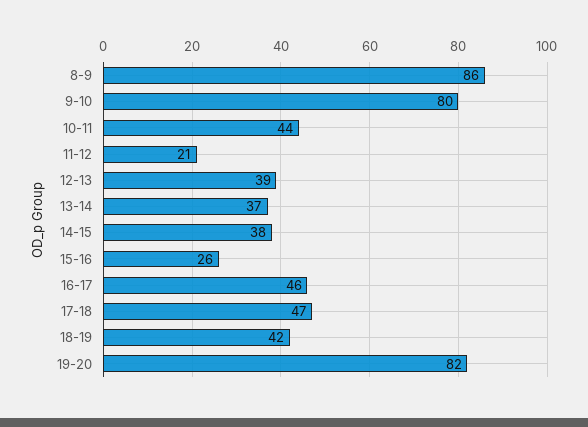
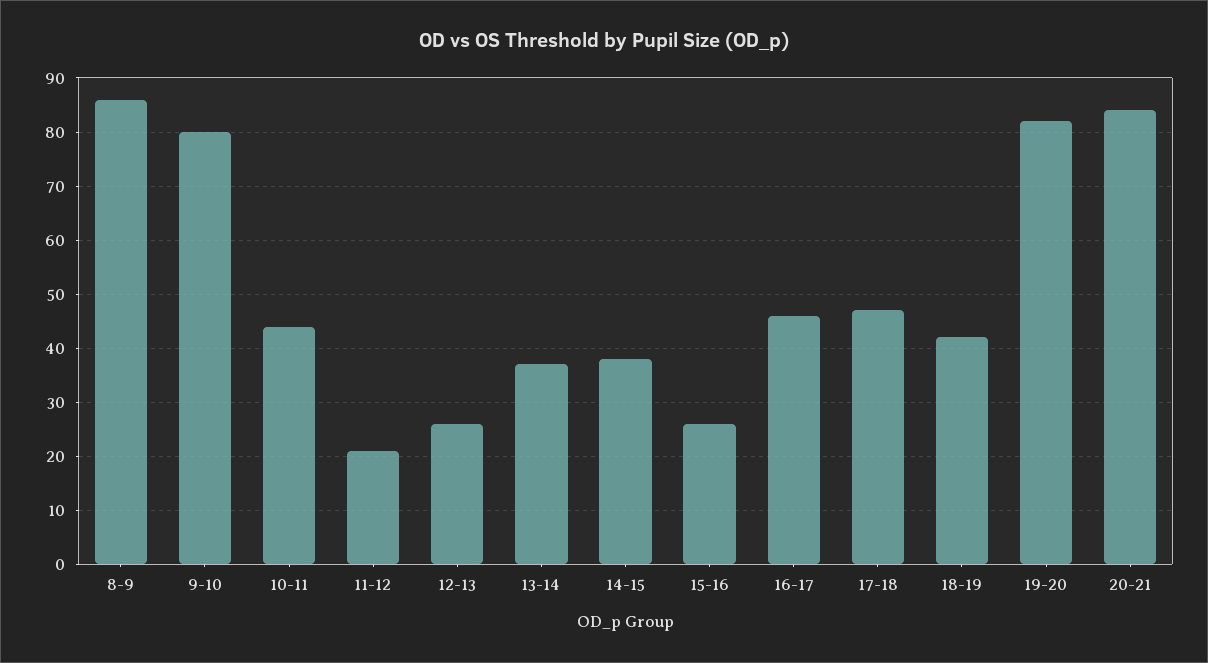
12-13: 39 -> 25
20-21: none -> 85

